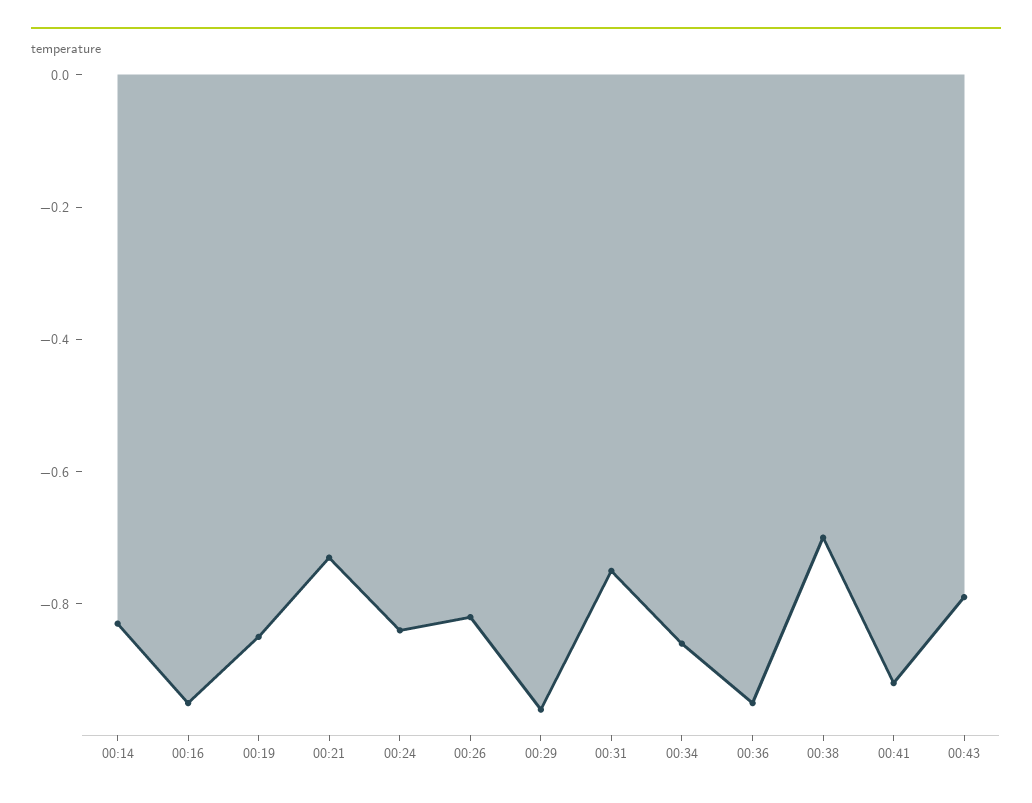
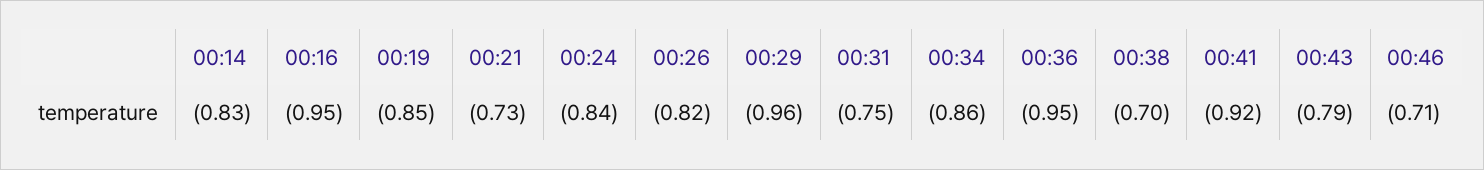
00:46: none -> -0.71

